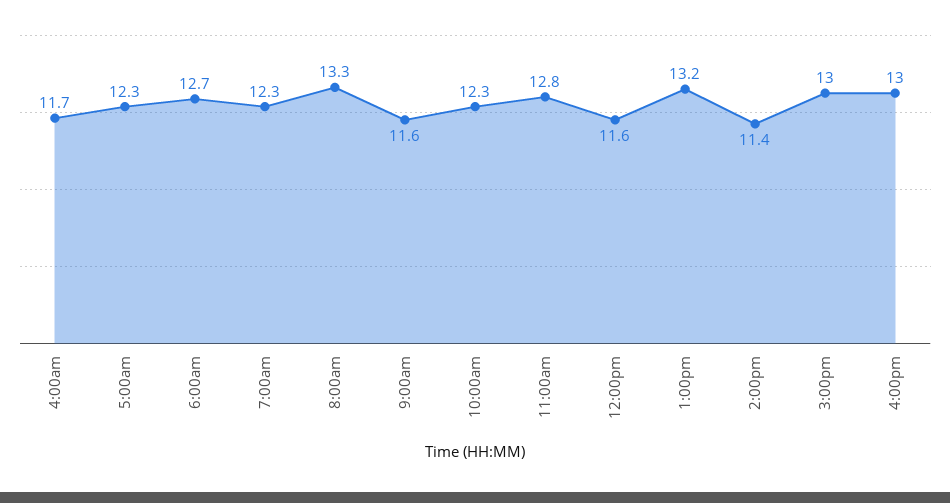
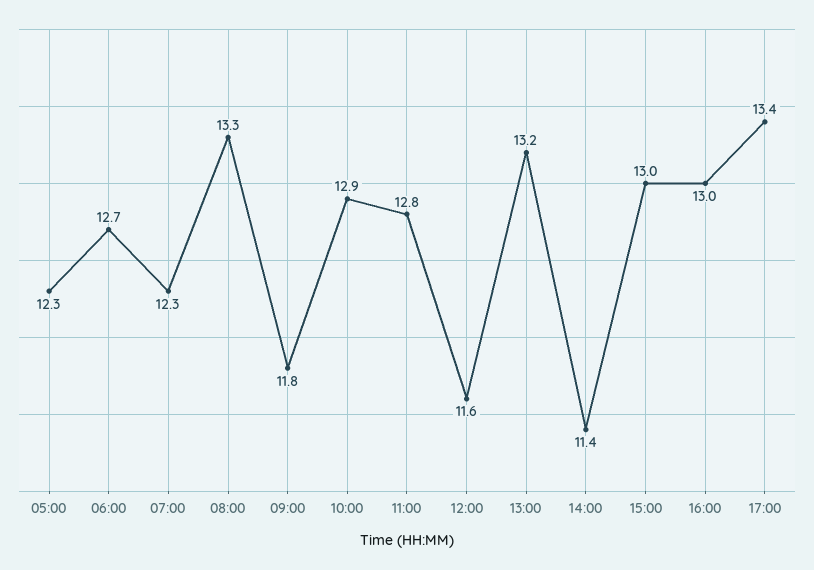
4:00am: 11.7 -> none
9:00am: 11.6 -> 11.8
10:00am: 12.3 -> 12.9
17:00: none -> 13.4

